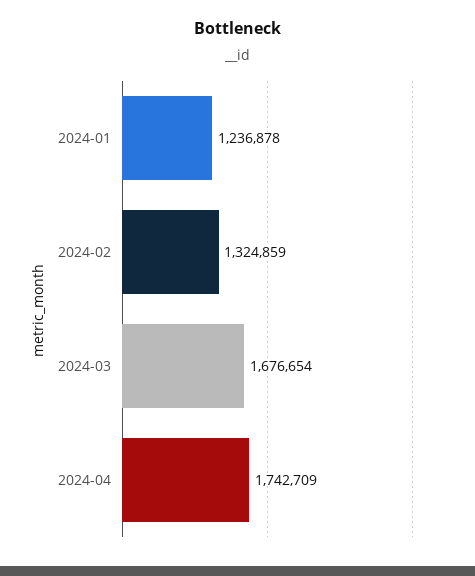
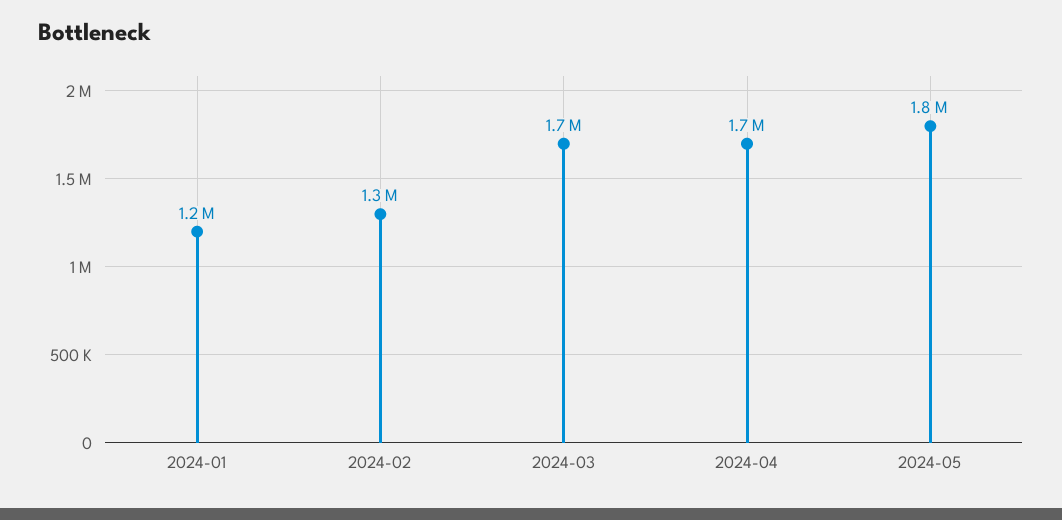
2024-05: none -> 1800000

